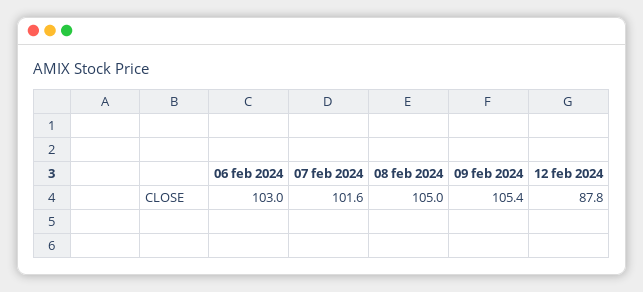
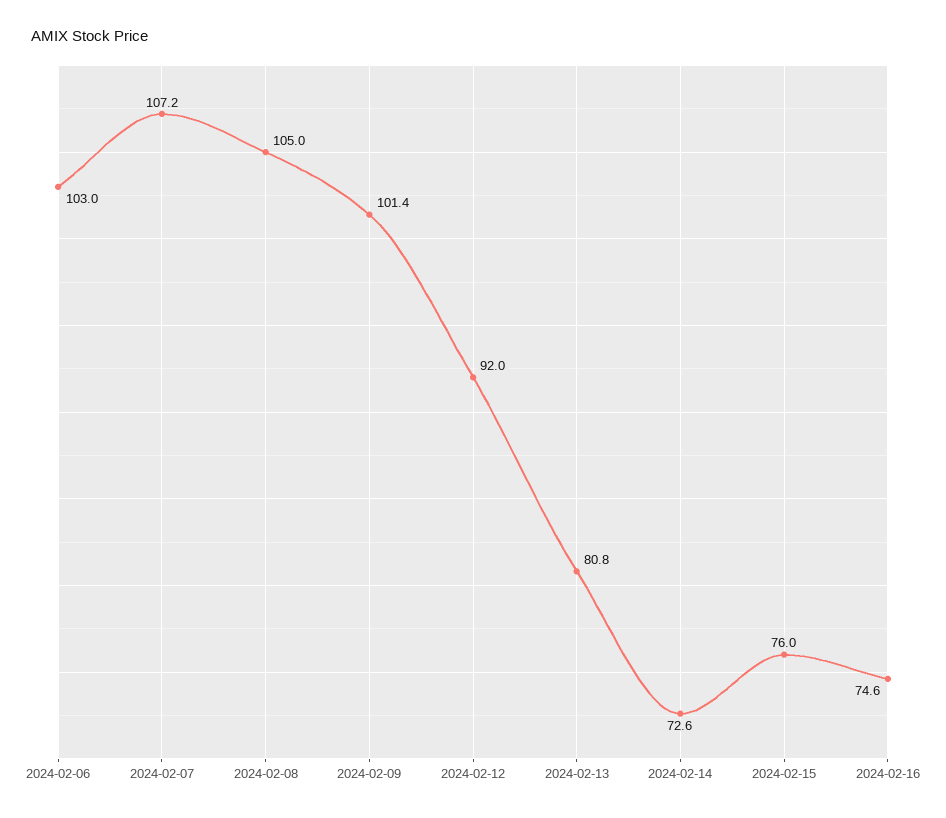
07 feb 2024: 101.6 -> 107.2
09 feb 2024: 105.4 -> 101.4
12 feb 2024: 87.8 -> 92
2024-02-13: none -> 80.8
2024-02-14: none -> 72.6
2024-02-15: none -> 76
2024-02-16: none -> 74.6

